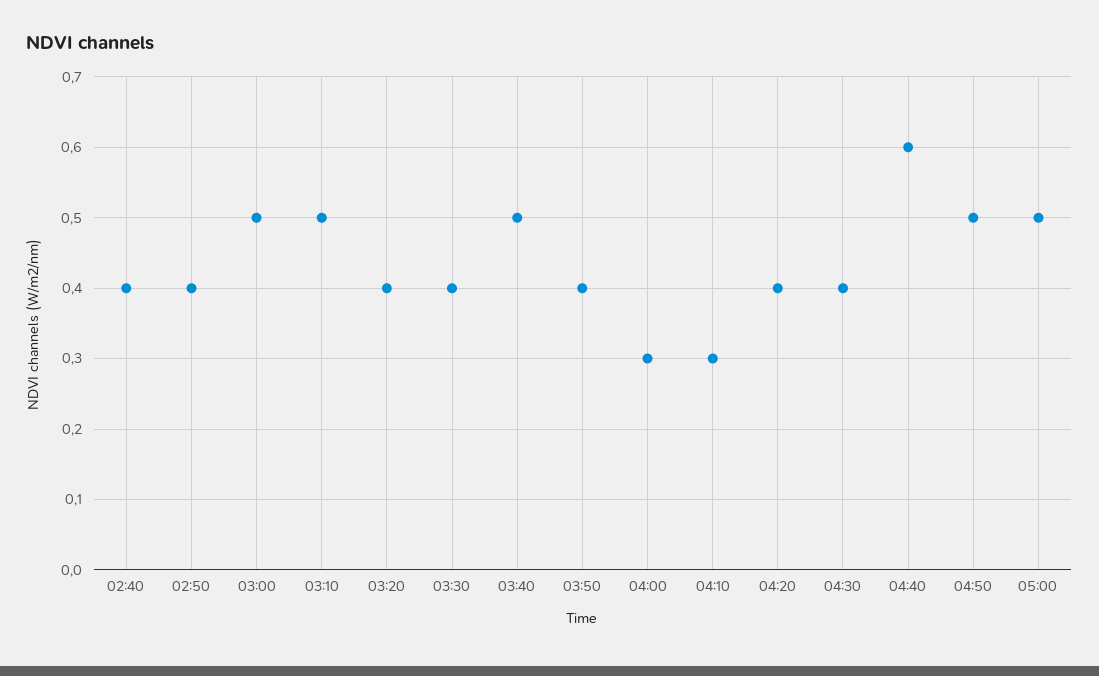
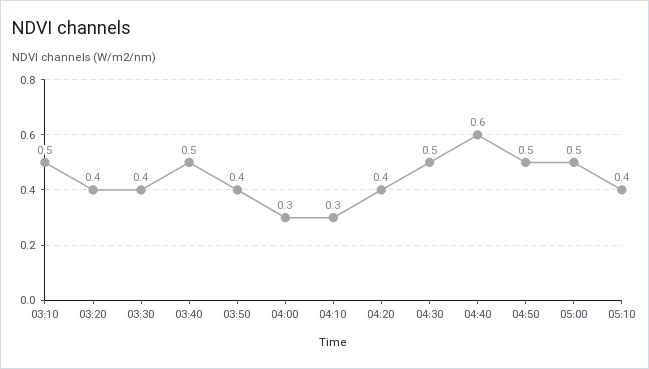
02:40: 0.4 -> none
02:50: 0.4 -> none
03:00: 0.5 -> none
04:30: 0.4 -> 0.5
05:10: none -> 0.4

